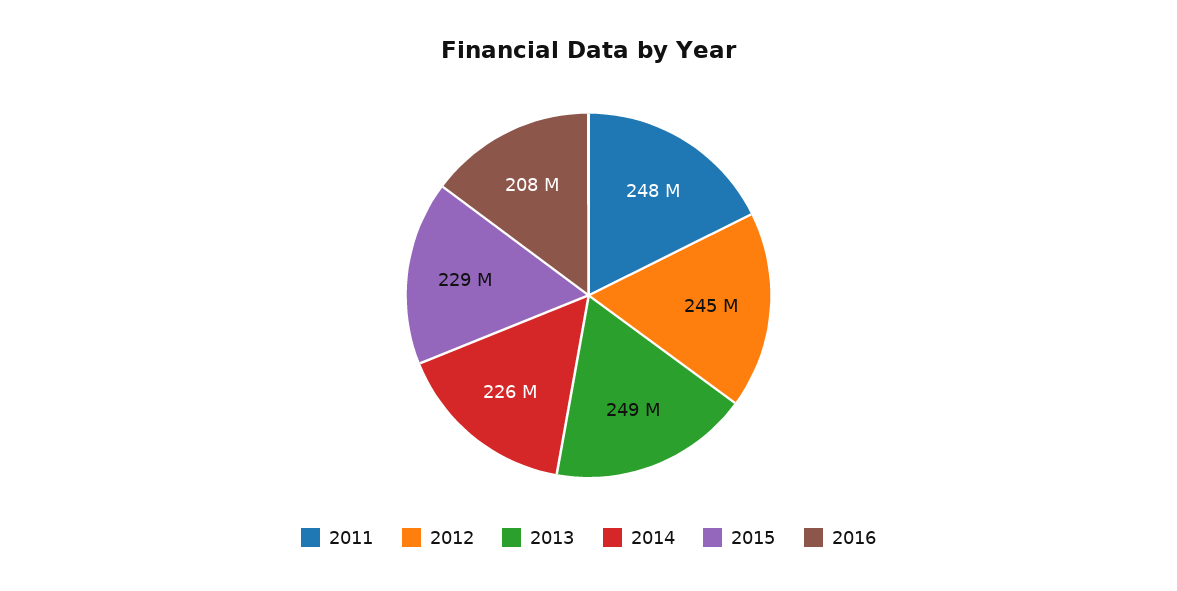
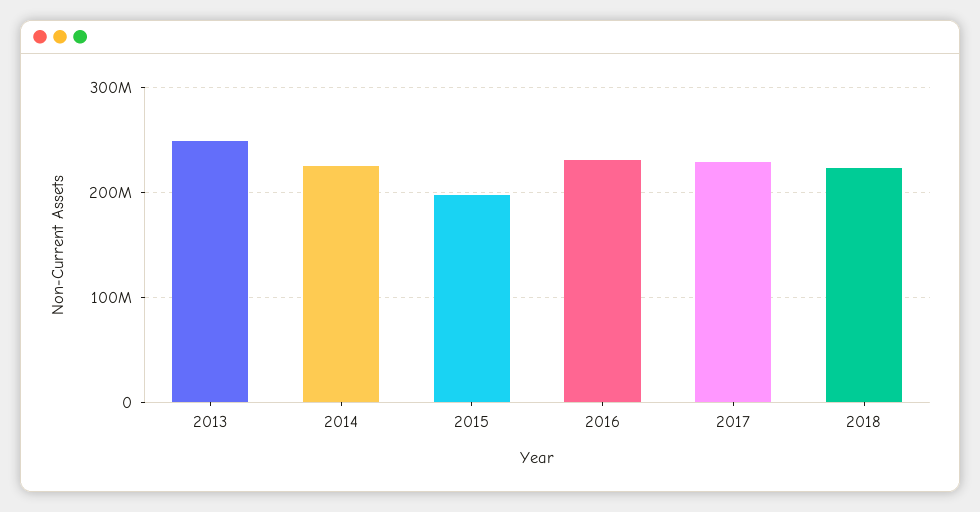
2011: 248000000 -> none
2012: 245000000 -> none
2015: 229000000 -> 200000000
2016: 208000000 -> 230000000
2017: none -> 230000000
2018: none -> 220000000

